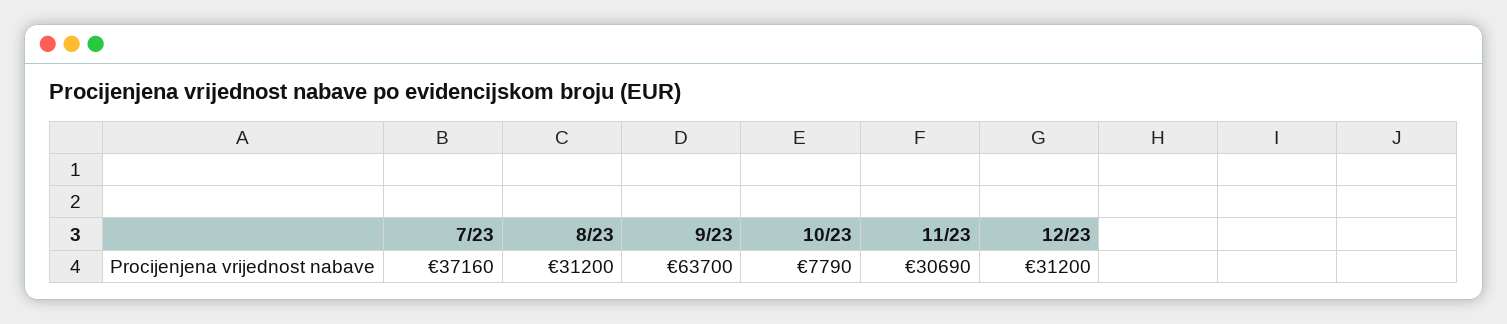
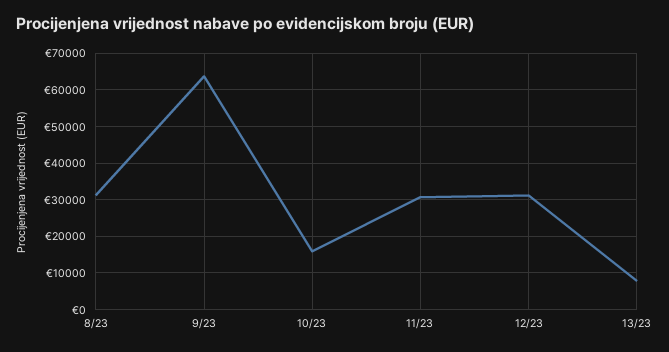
7/23: 37160 -> none
10/23: 7790 -> 16000
13/23: none -> 8000

